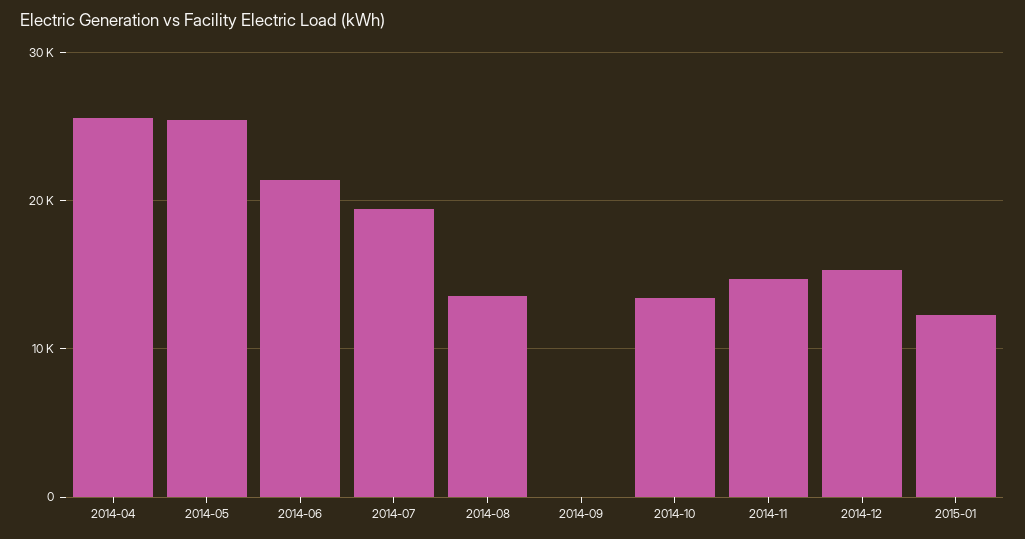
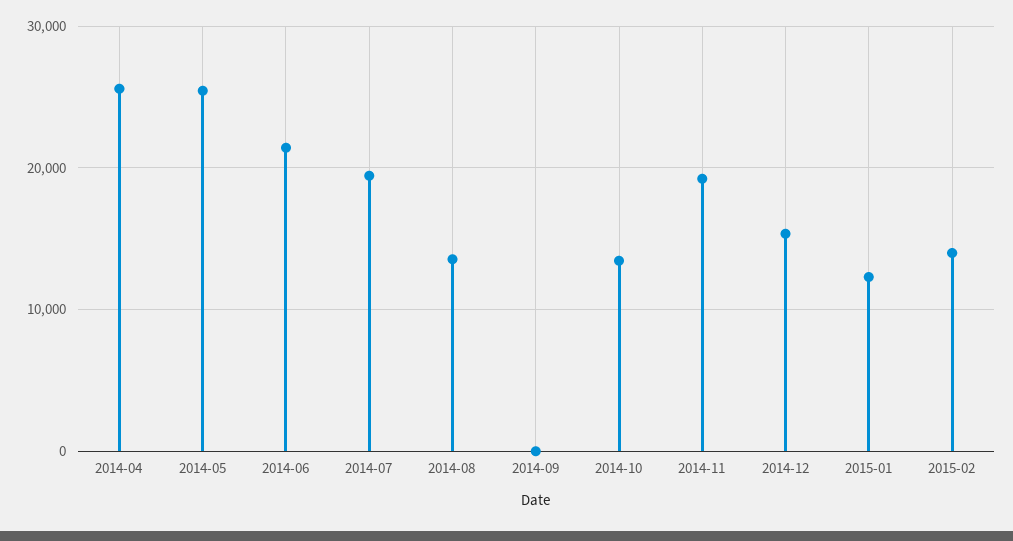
2014-11: 15000 -> 19000
2015-02: none -> 14000

